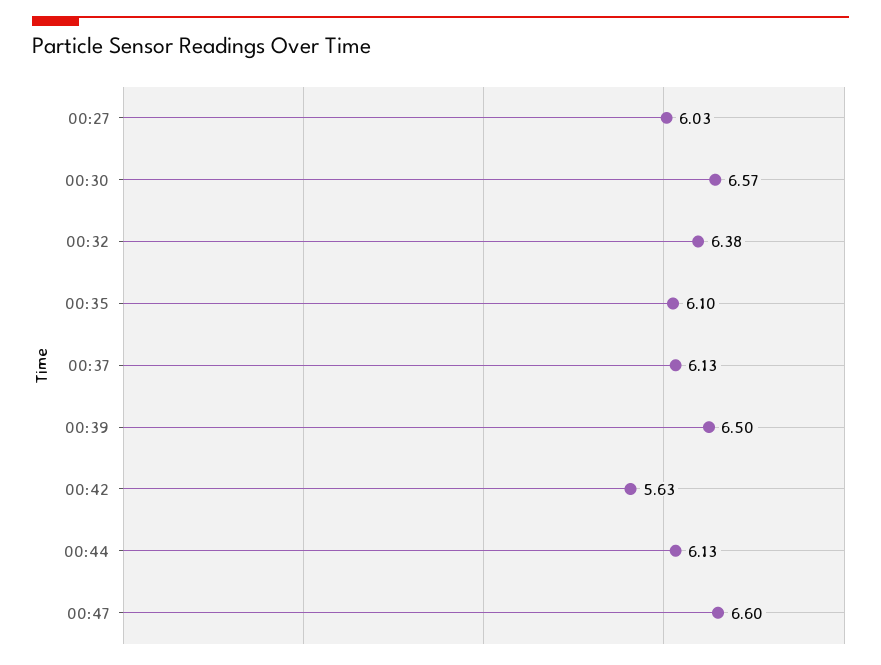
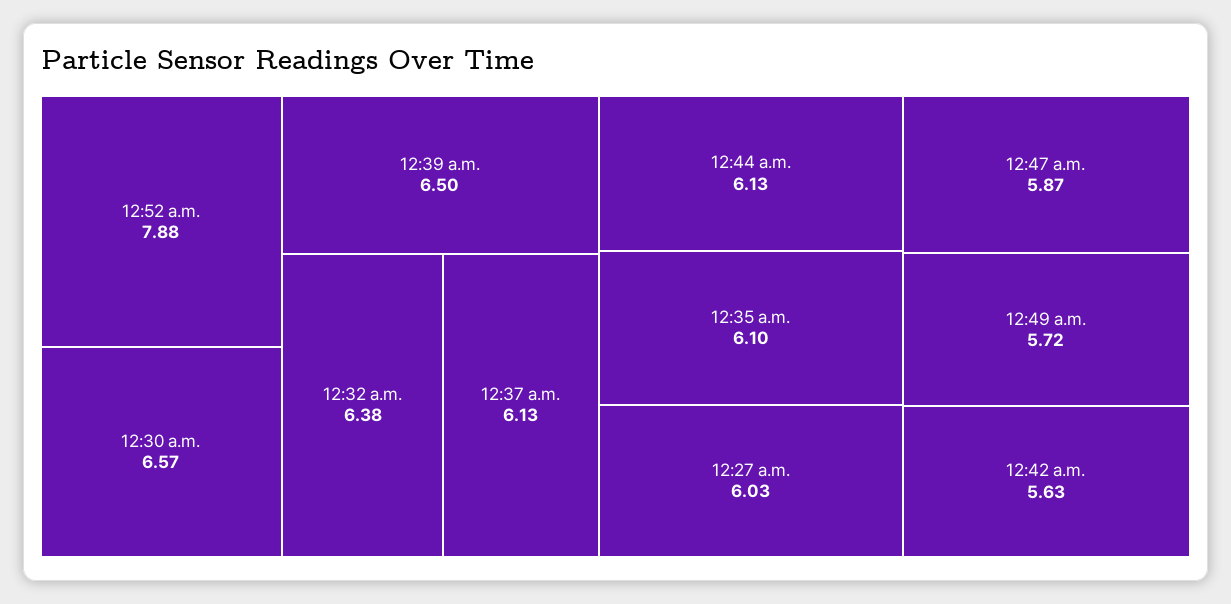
00:47: 6.6 -> 5.87
12:52 a.m.: none -> 7.88
12:49 a.m.: none -> 5.72

